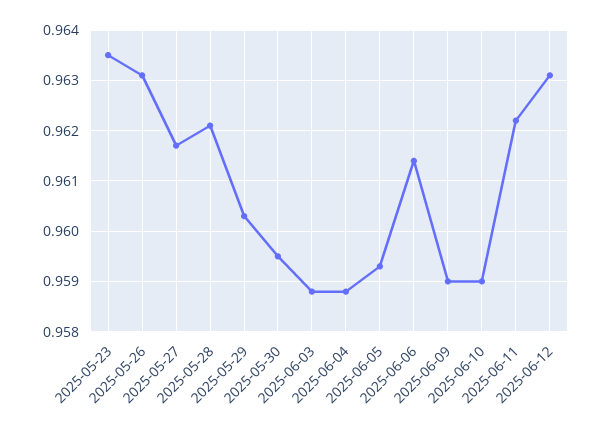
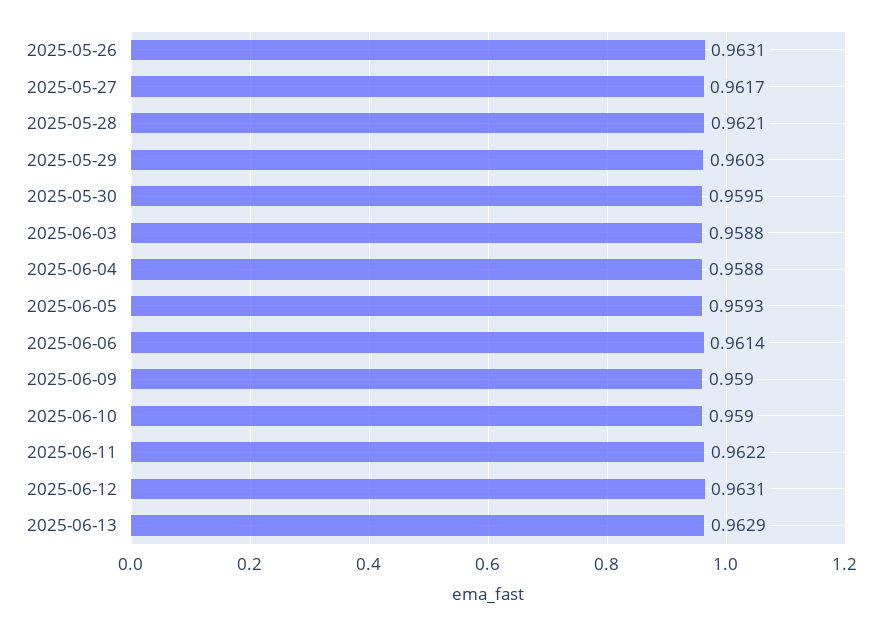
2025-05-23: 0.9635 -> none
2025-06-13: none -> 0.9629

